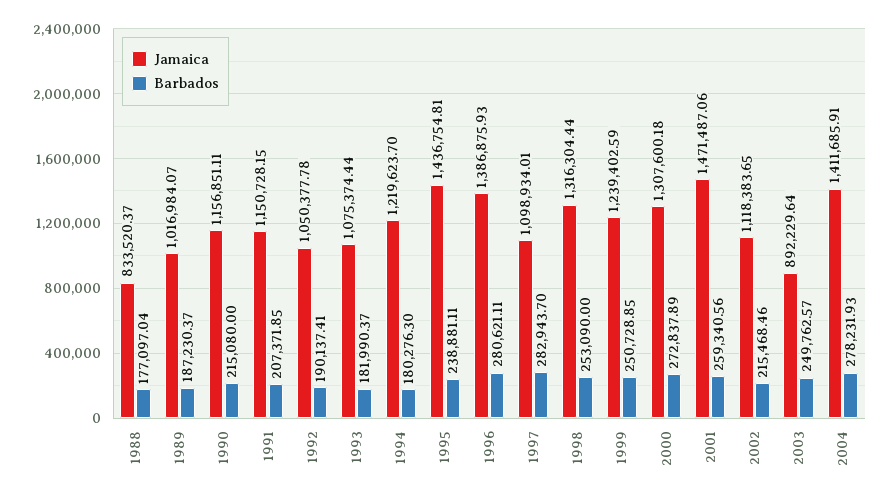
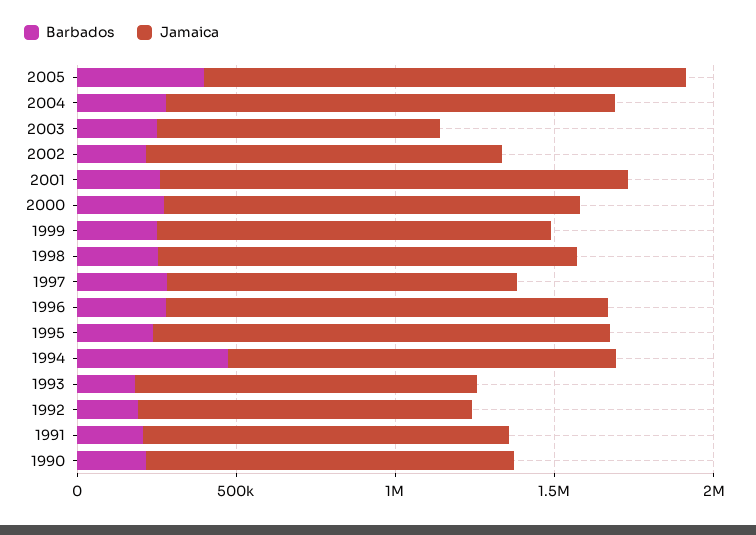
Jamaica, 1988: 833520.37 -> none
Barbados, 1988: 177097.04 -> none
Jamaica, 1989: 1016984.07 -> none
Barbados, 1989: 187230.37 -> none
Barbados, 1994: 180276.3 -> 500000
Barbados, 2005: none -> 400000
Jamaica, 2005: none -> 1500000

